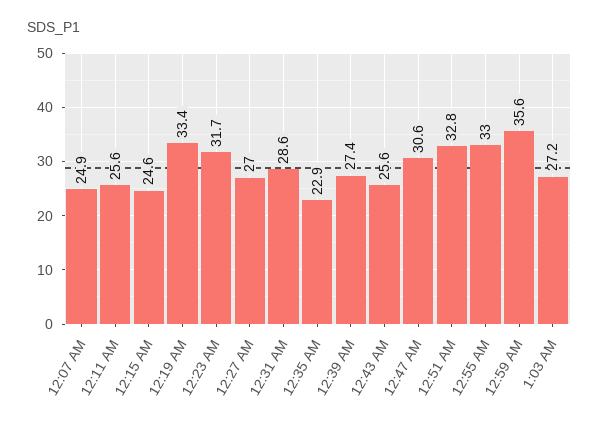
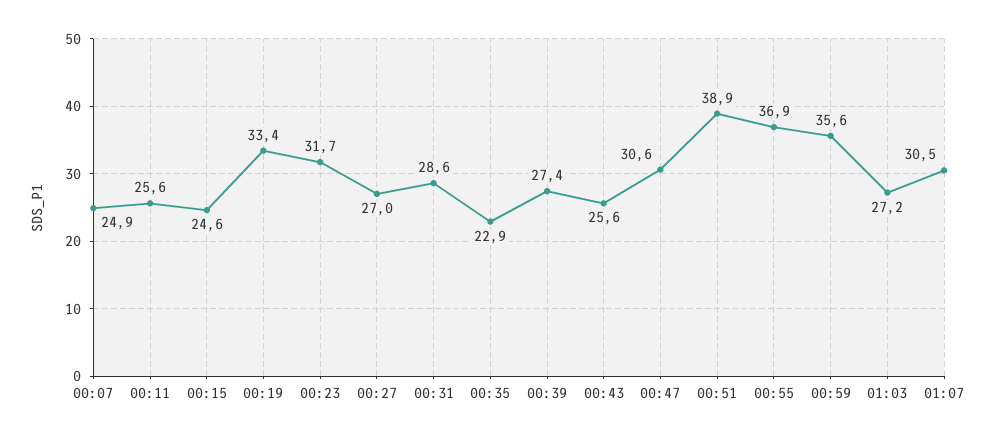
12:51 AM: 32.8 -> 38.9
12:55 AM: 33 -> 36.9
01:07: none -> 30.5

